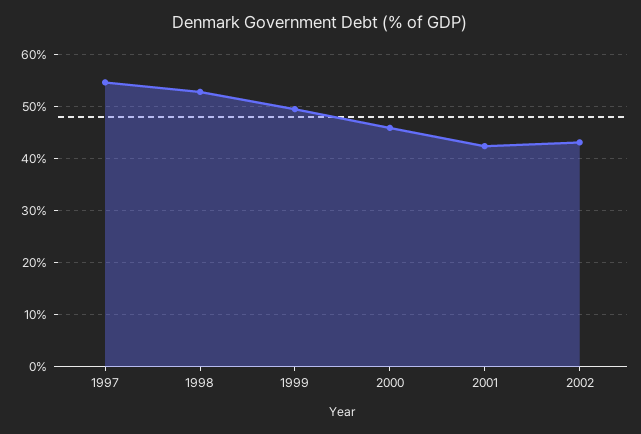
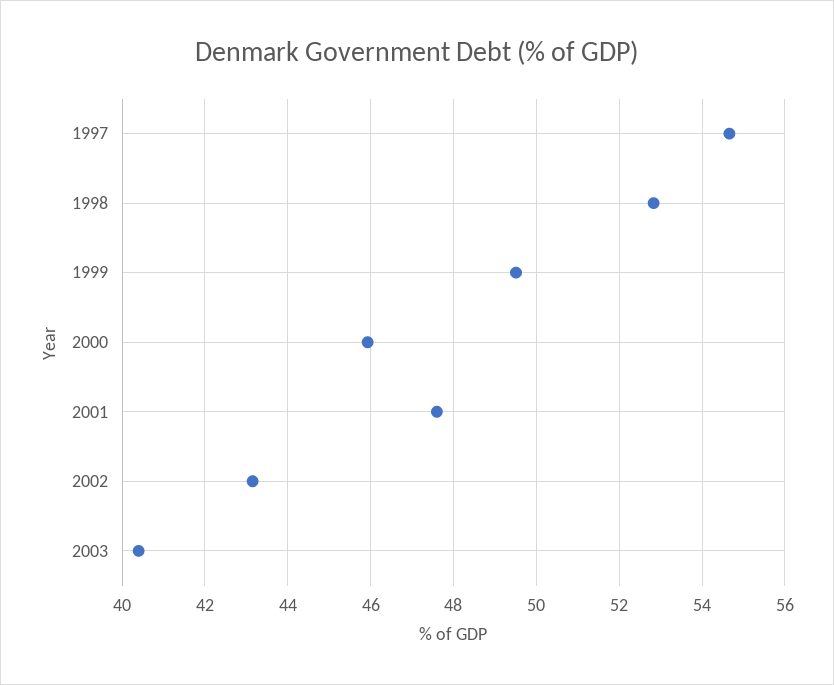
2001: 42 -> 47.6
2003: none -> 40.4

